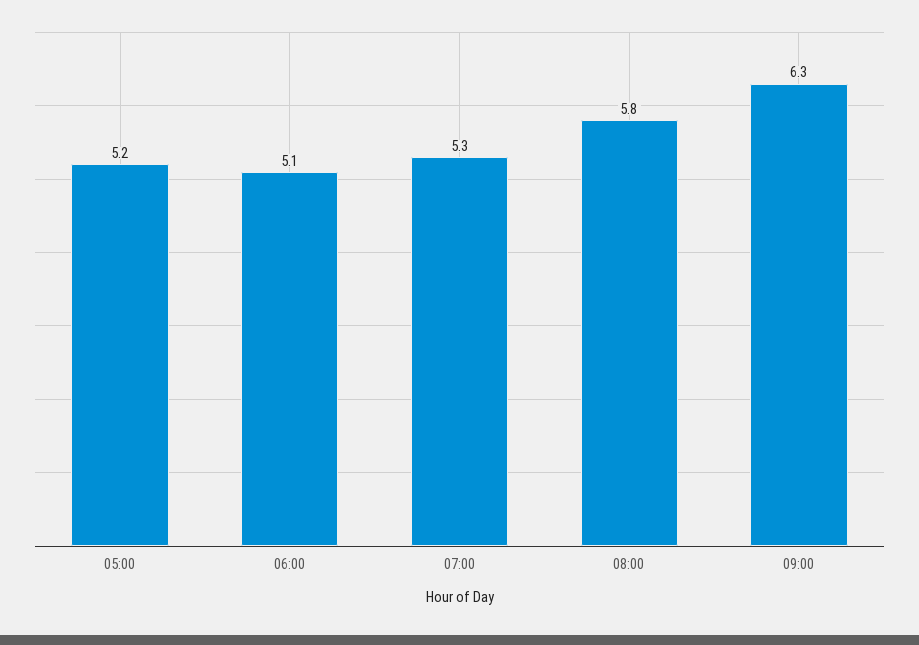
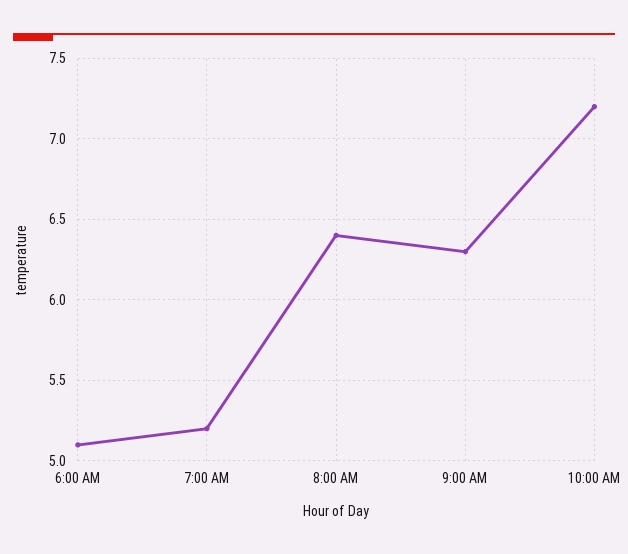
05:00: 5.2 -> none
07:00: 5.3 -> 5.2
08:00: 5.8 -> 6.4
10:00 AM: none -> 7.2

